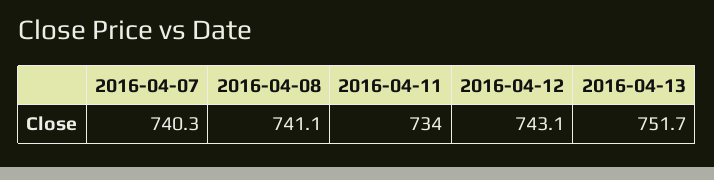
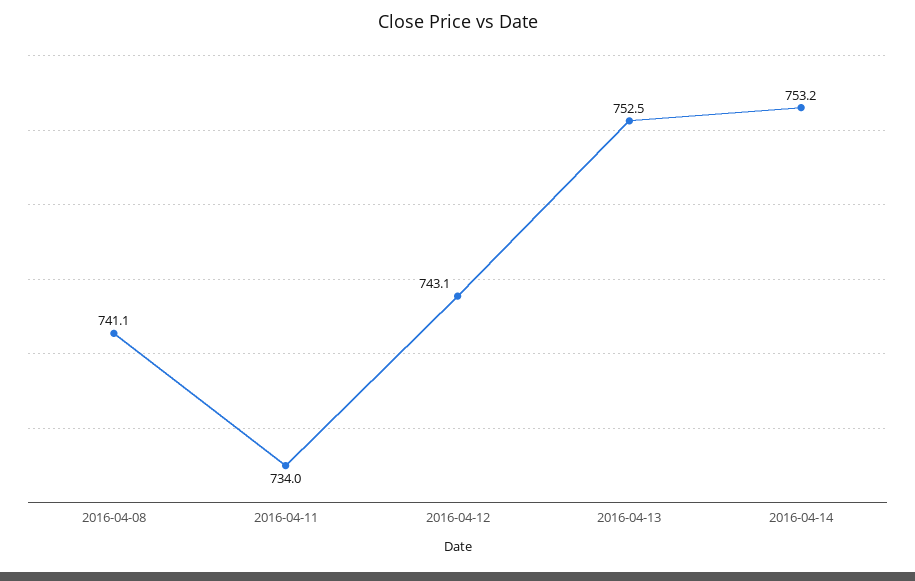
2016-04-07: 740.3 -> none
2016-04-13: 751.7 -> 752.5
2016-04-14: none -> 753.2

